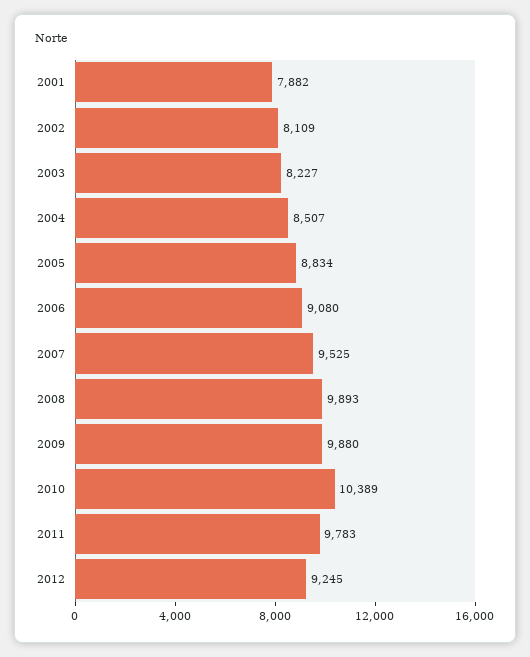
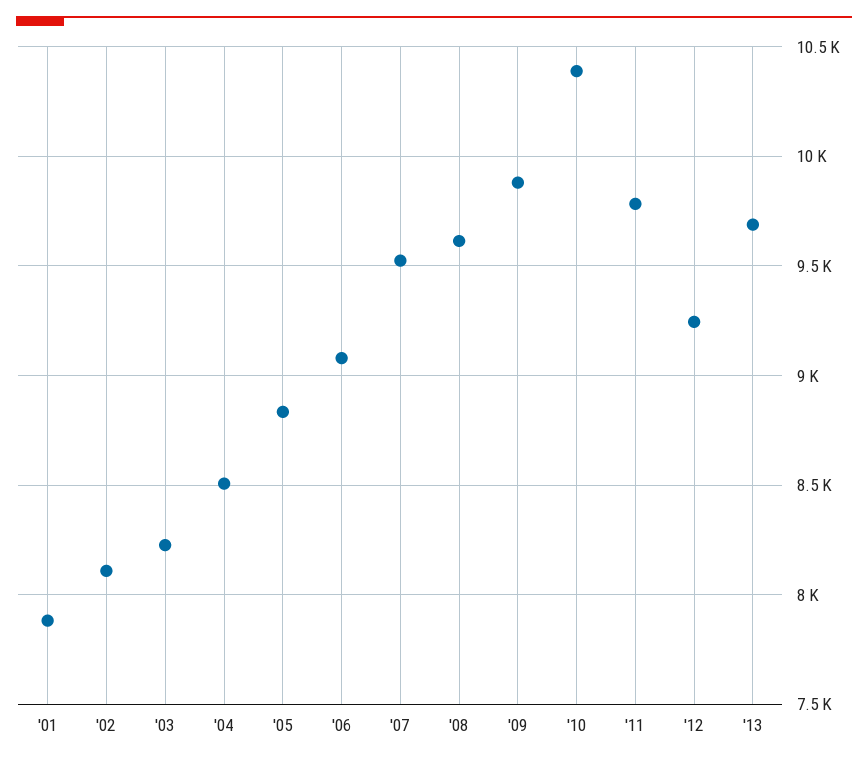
2008: 9893 -> 9600
'13: none -> 9700

